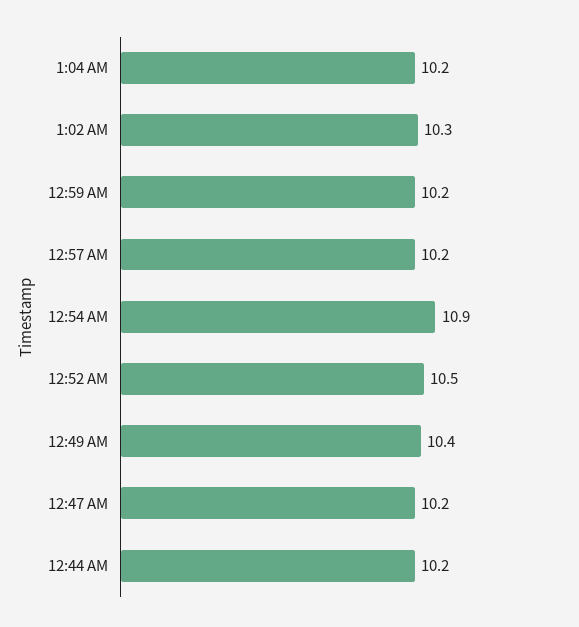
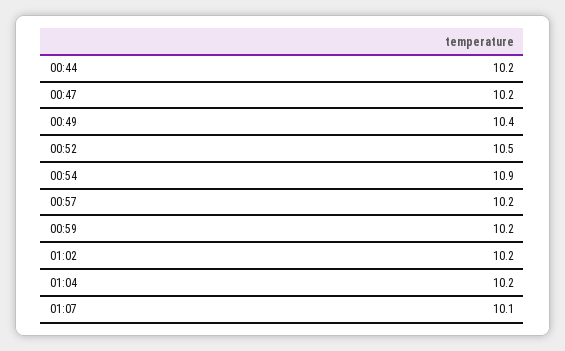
1:02 AM: 10.3 -> 10.2
01:07: none -> 10.1

